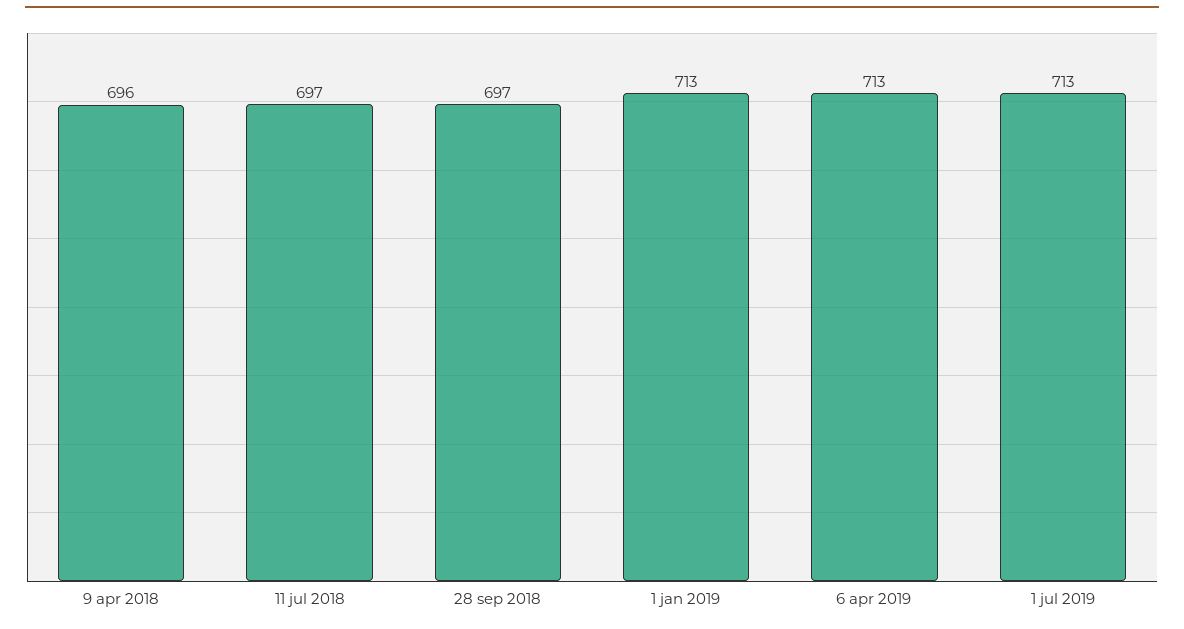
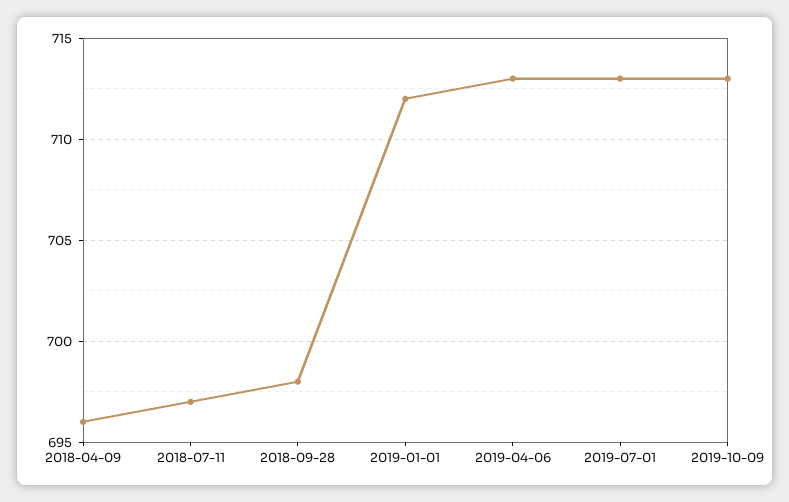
28 sep 2018: 697 -> 698
1 jan 2019: 713 -> 712
2019-10-09: none -> 713

